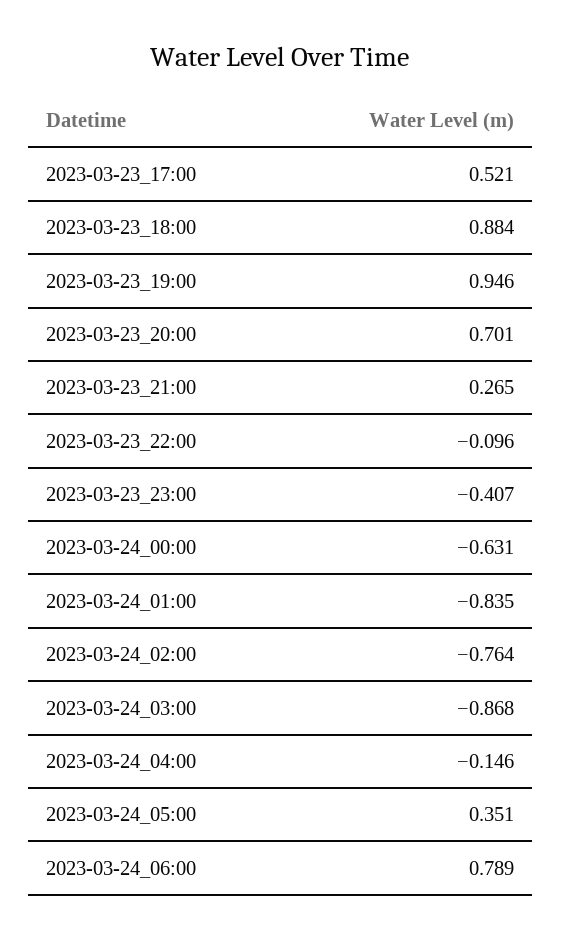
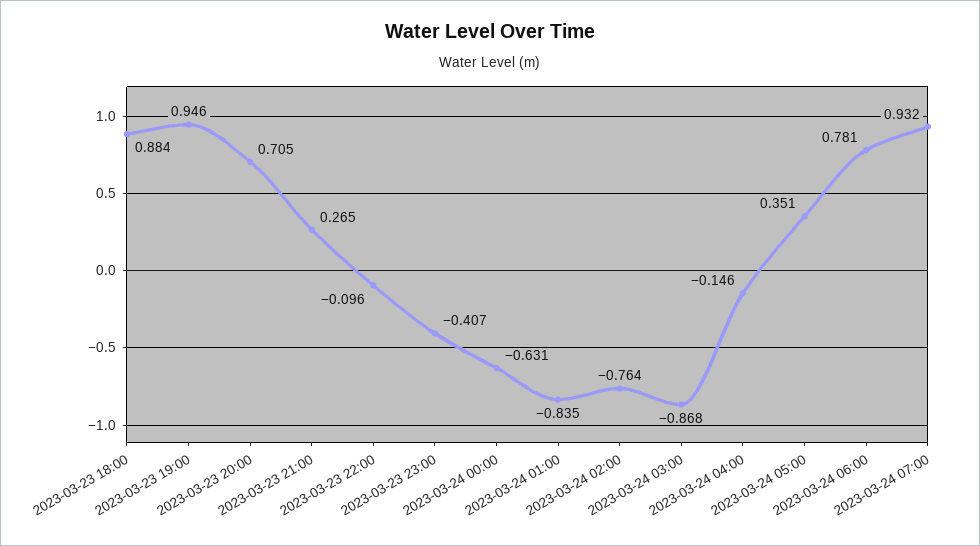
2023-03-23_17:00: 0.521 -> none
2023-03-23_20:00: 0.701 -> 0.705
2023-03-24_06:00: 0.789 -> 0.781
2023-03-24 07:00: none -> 0.932

